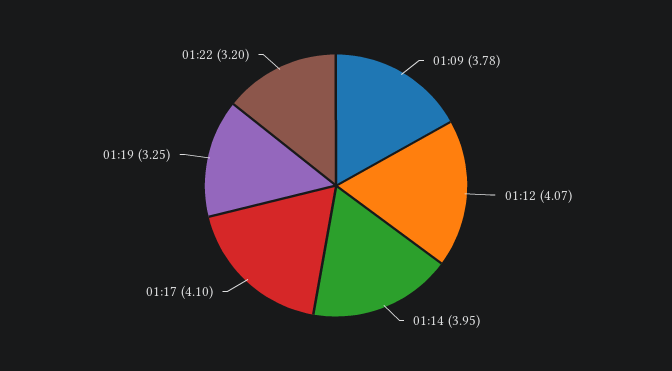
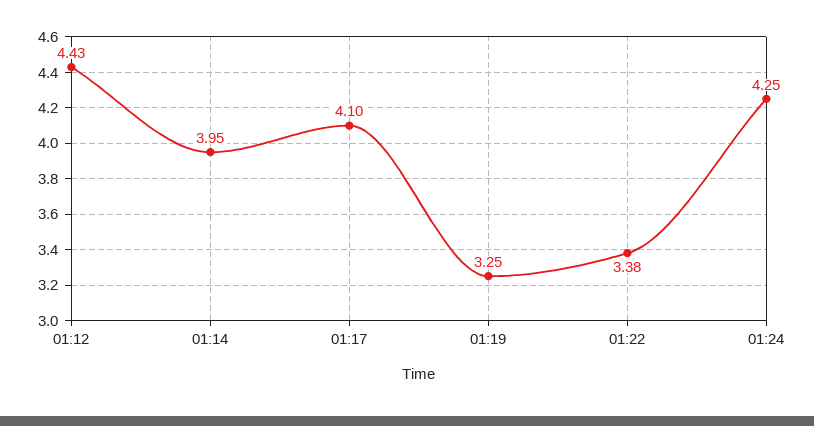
01:09: 3.78 -> none
01:12: 4.07 -> 4.43
01:22: 3.2 -> 3.38
01:24: none -> 4.25

